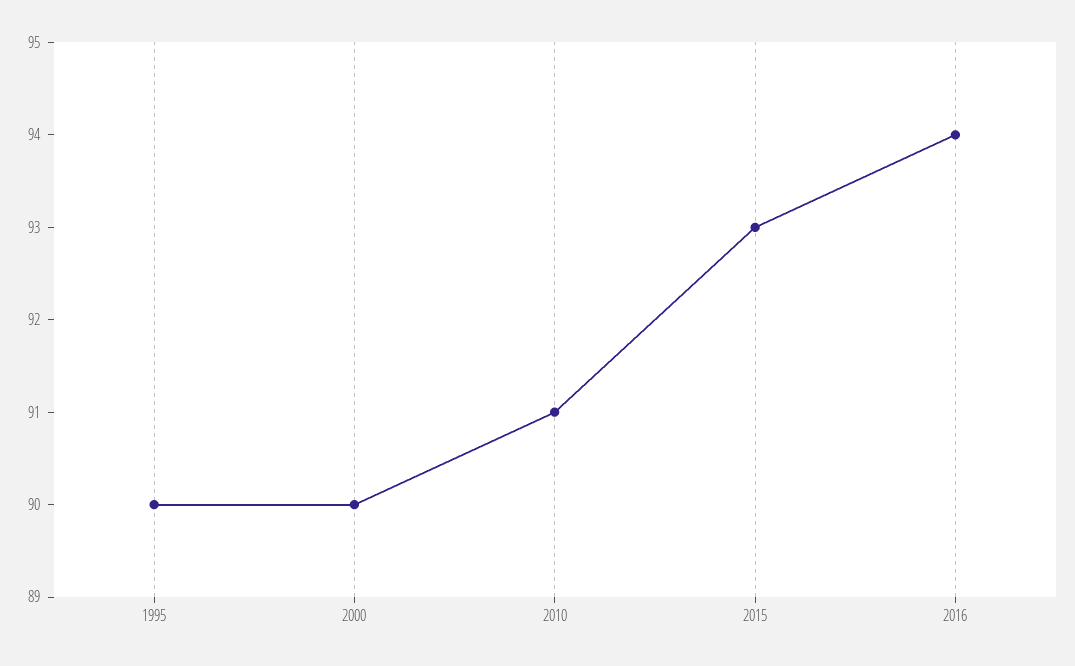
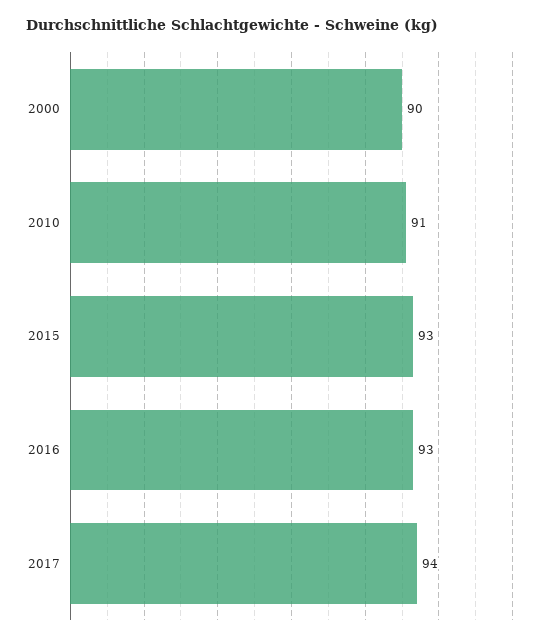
1995: 90 -> none
2016: 94 -> 93
2017: none -> 94

